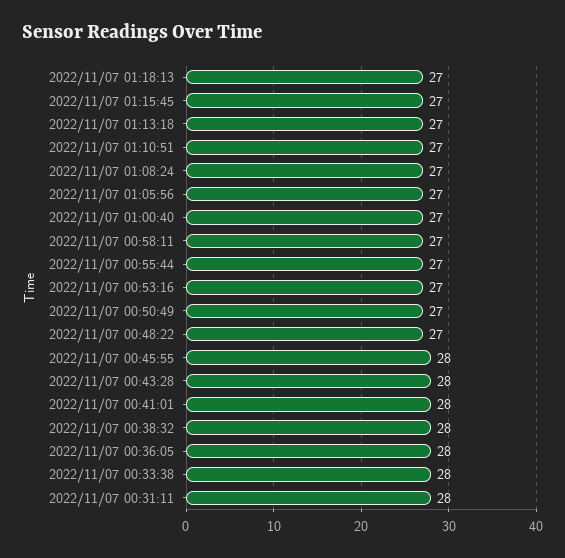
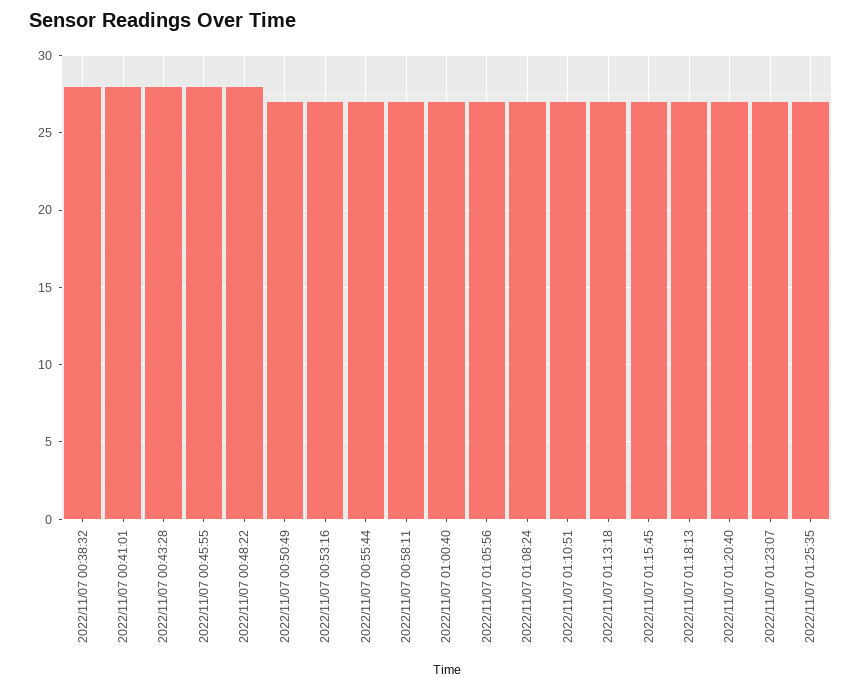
2022/11/07 00:48:22: 27 -> 28
2022/11/07 00:36:05: 28 -> none
2022/11/07 00:33:38: 28 -> none
2022/11/07 00:31:11: 28 -> none
2022/11/07 01:20:40: none -> 27
2022/11/07 01:23:07: none -> 27
2022/11/07 01:25:35: none -> 27

